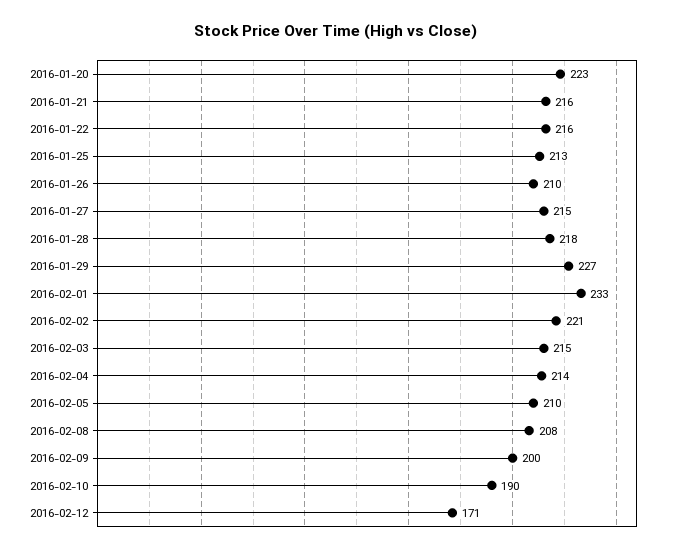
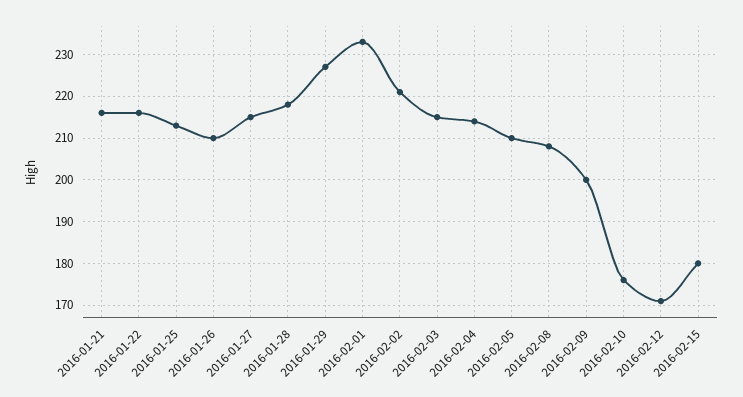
2016-01-20: 223 -> none
2016-02-10: 190 -> 175
2016-02-15: none -> 180

